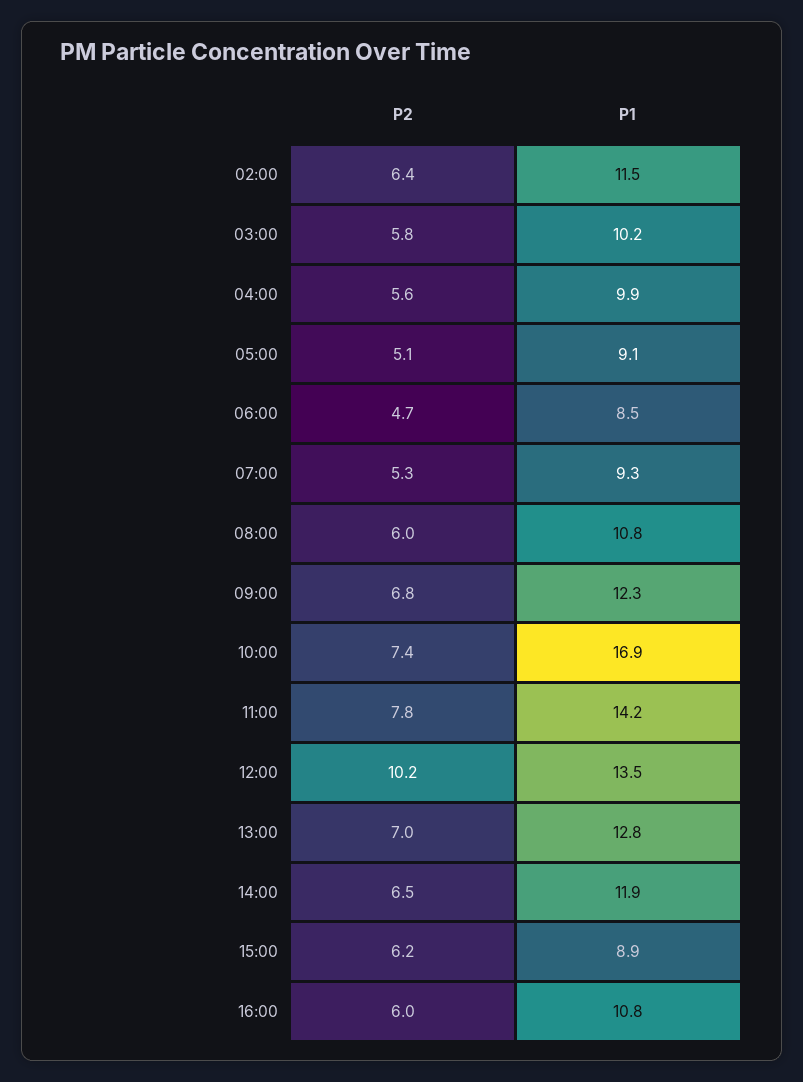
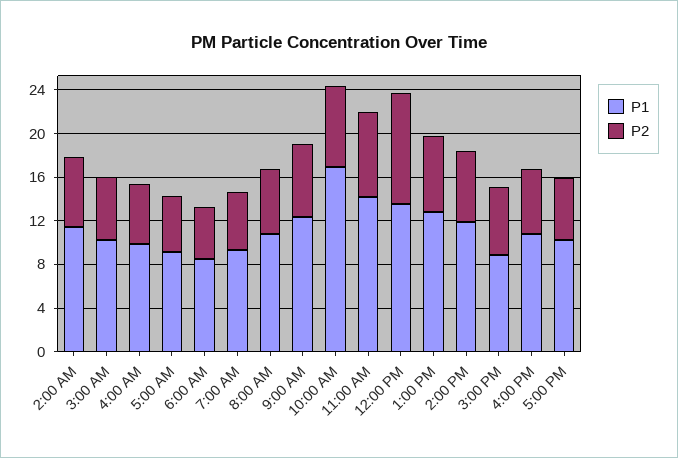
P1, 5:00 PM: none -> 10
P2, 5:00 PM: none -> 6

